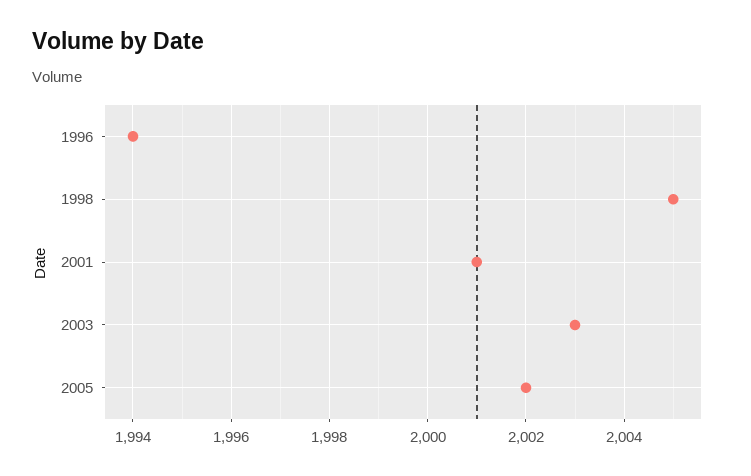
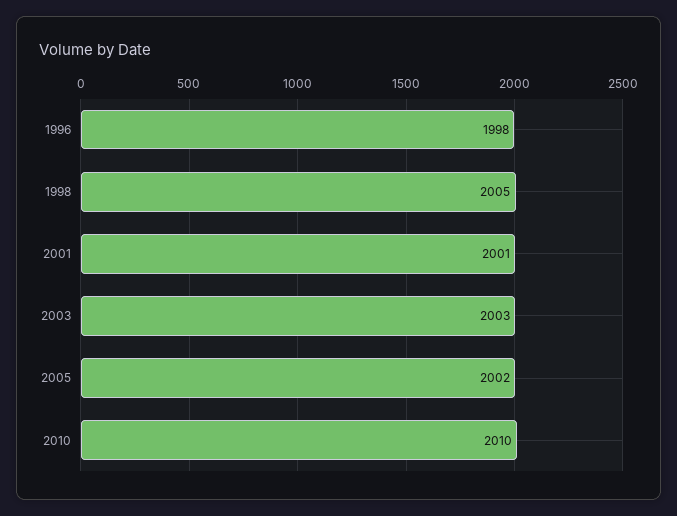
1996: 1994 -> 1998
2010: none -> 2010

